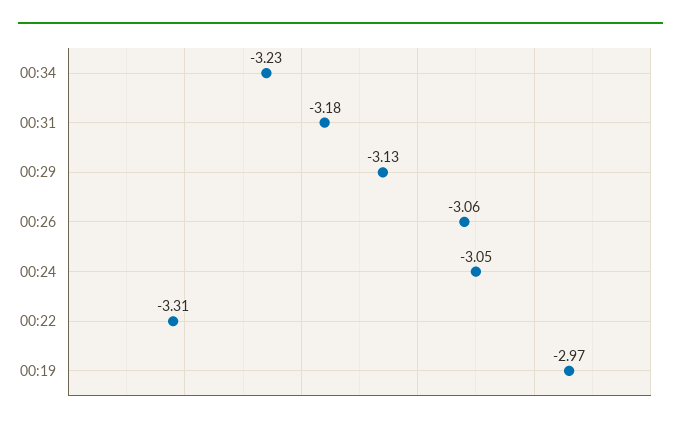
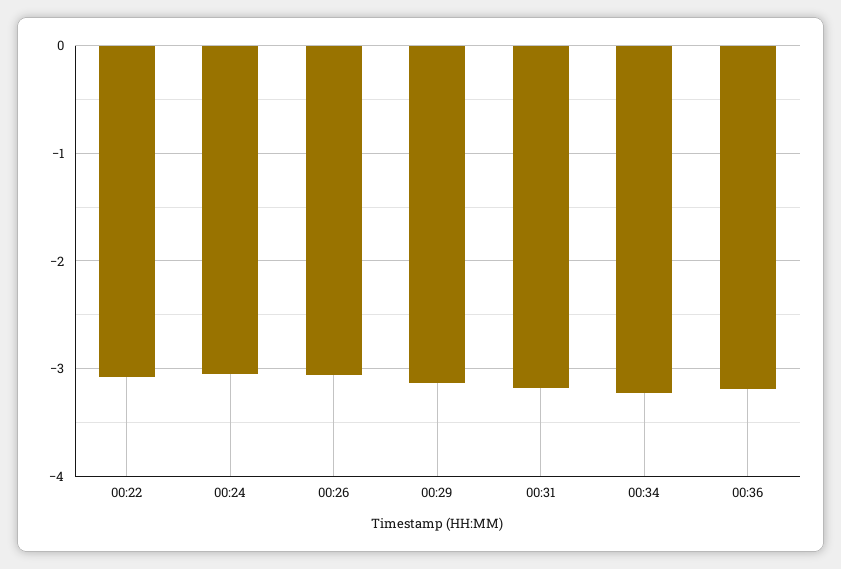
00:22: -3.31 -> -3.1
00:19: -2.97 -> none
00:36: none -> -3.2

